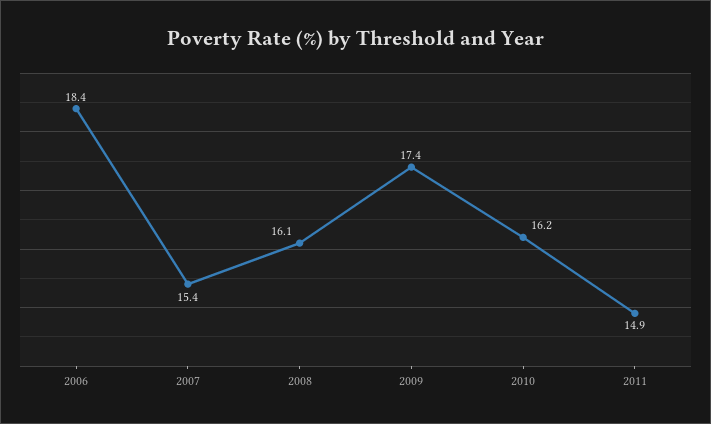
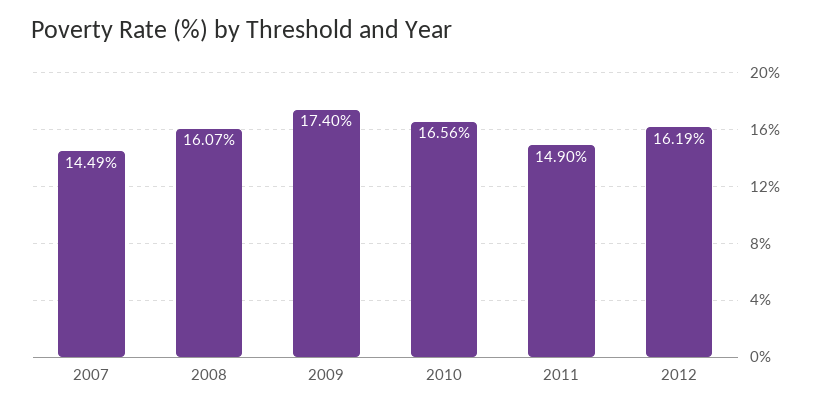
2006: 18.4 -> none
2007: 15.4 -> 14.49
2010: 16.2 -> 16.56
2012: none -> 16.19

